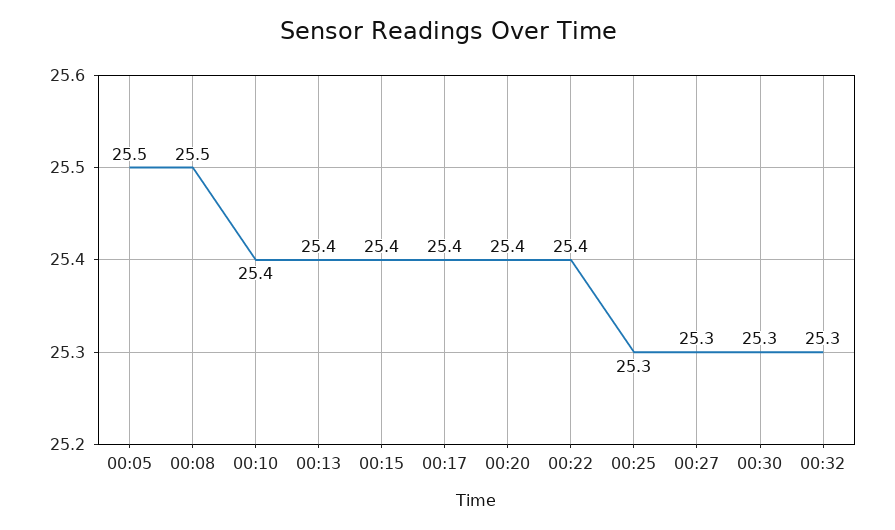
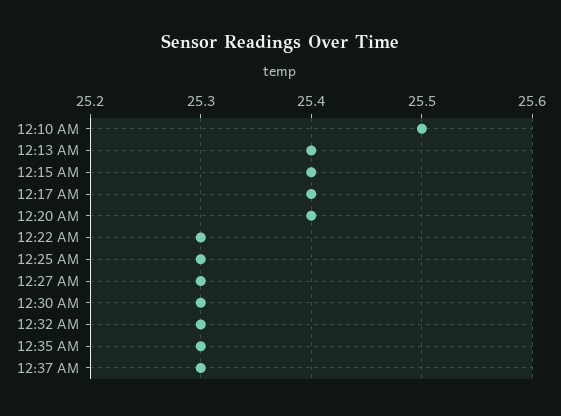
00:05: 25.5 -> none
00:08: 25.5 -> none
00:10: 25.4 -> 25.5
00:22: 25.4 -> 25.3
12:35 AM: none -> 25.3
12:37 AM: none -> 25.3

